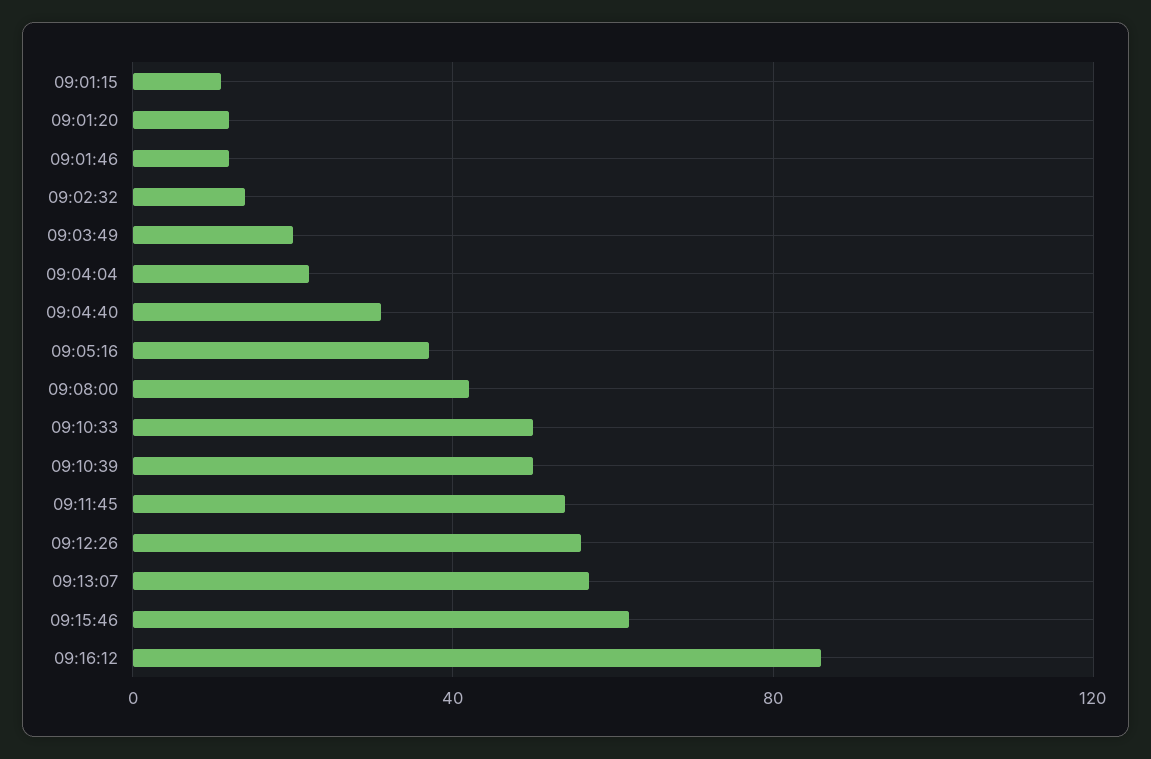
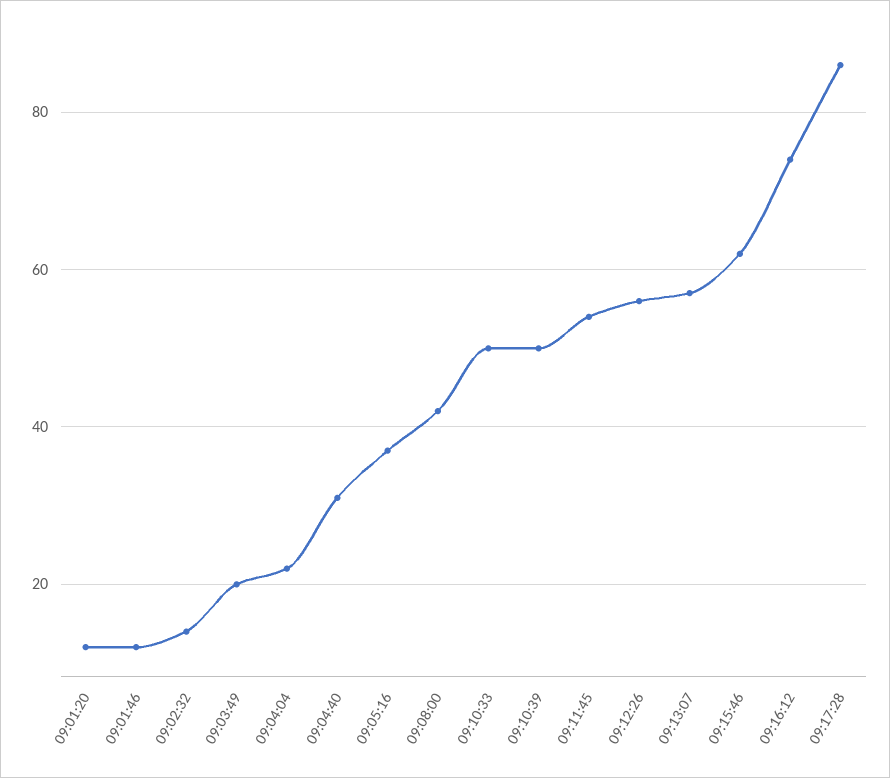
09:01:15: 10 -> none
09:16:12: 85 -> 75
09:17:28: none -> 85

